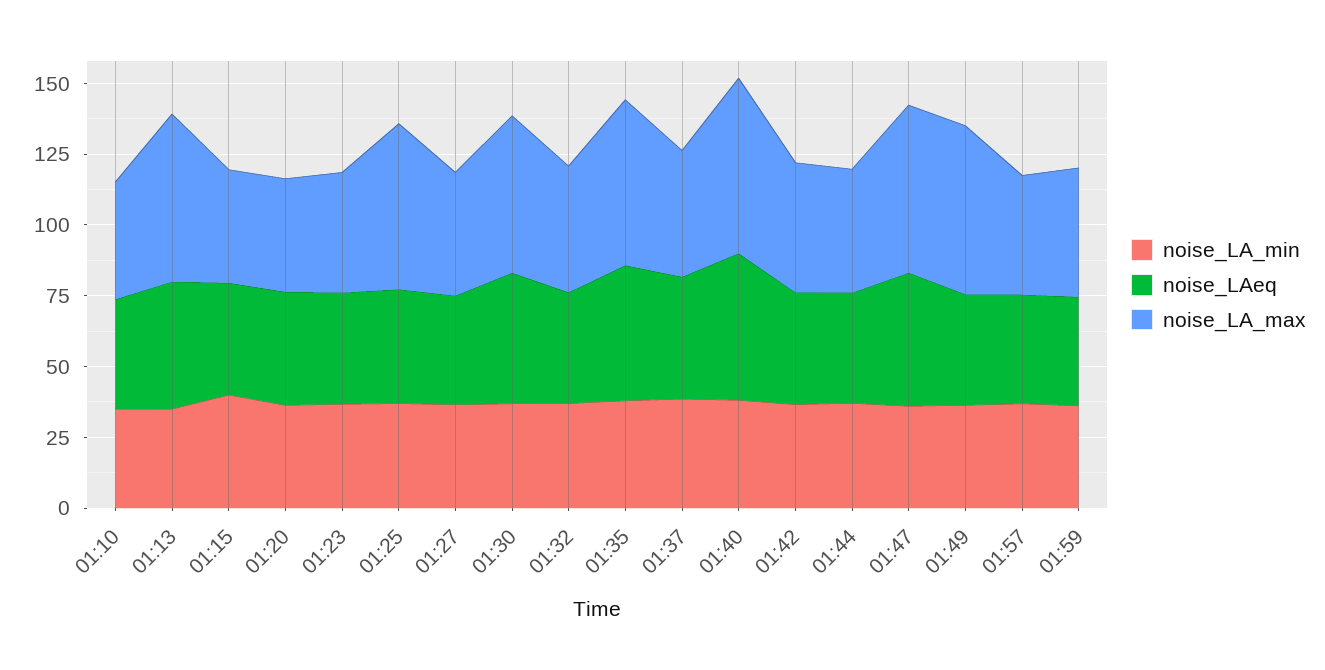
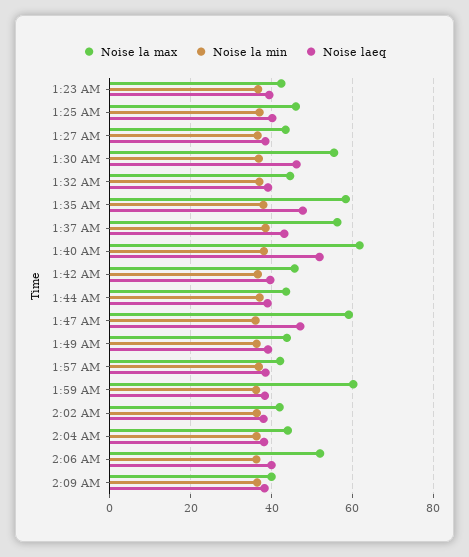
noise_LA_min, 01:10: 35 -> none
noise_LAeq, 01:10: 40 -> none
noise_LA_max, 01:10: 40 -> none
noise_LA_min, 01:13: 35 -> none
noise_LAeq, 01:13: 45 -> none
noise_LA_max, 01:13: 60 -> none
noise_LA_min, 01:15: 40 -> none
noise_LAeq, 01:15: 40 -> none
noise_LA_max, 01:15: 40 -> none
noise_LA_min, 01:20: 35 -> none
noise_LAeq, 01:20: 40 -> none
noise_LA_max, 01:20: 40 -> none
noise_LA_max, 01:25: 60 -> 46
noise_LA_max, 01:37: 45 -> 56
noise_LA_max, 01:49: 60 -> 44
noise_LA_max, 01:59: 45 -> 60
noise_LA_max, 2:02 AM: none -> 42
noise_LA_min, 2:02 AM: none -> 36
noise_LAeq, 2:02 AM: none -> 38
noise_LA_max, 2:04 AM: none -> 44
noise_LA_min, 2:04 AM: none -> 36
noise_LAeq, 2:04 AM: none -> 38
noise_LA_max, 2:06 AM: none -> 52
noise_LA_min, 2:06 AM: none -> 36
noise_LAeq, 2:06 AM: none -> 40
noise_LA_max, 2:09 AM: none -> 40
noise_LA_min, 2:09 AM: none -> 36
noise_LAeq, 2:09 AM: none -> 38

